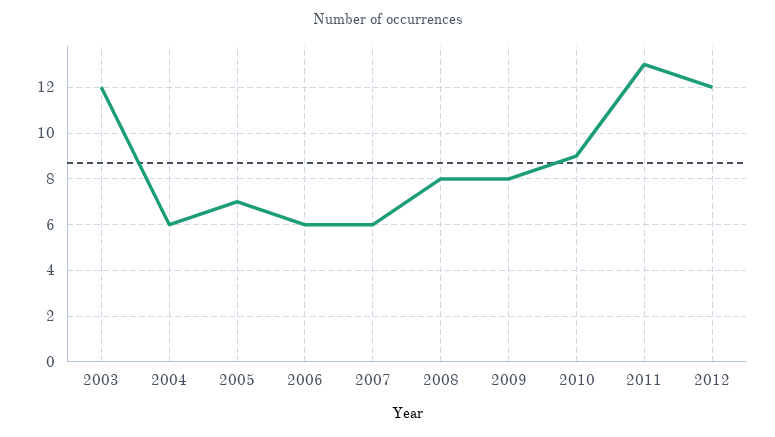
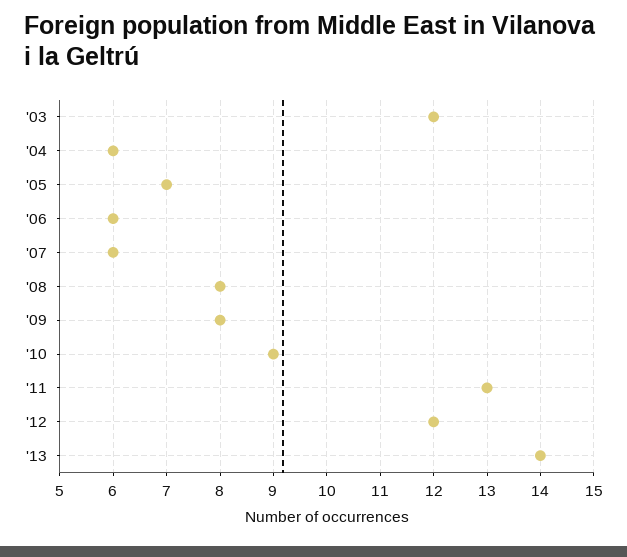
'13: none -> 14

